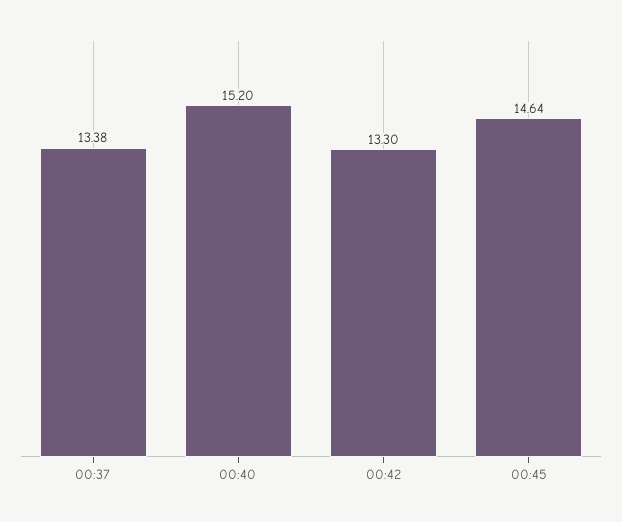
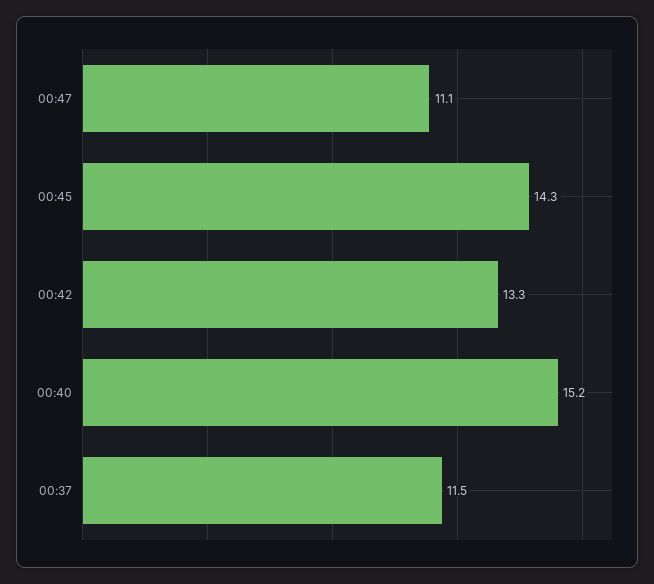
00:37: 13.38 -> 11.5
00:45: 14.64 -> 14.3
00:47: none -> 11.1

